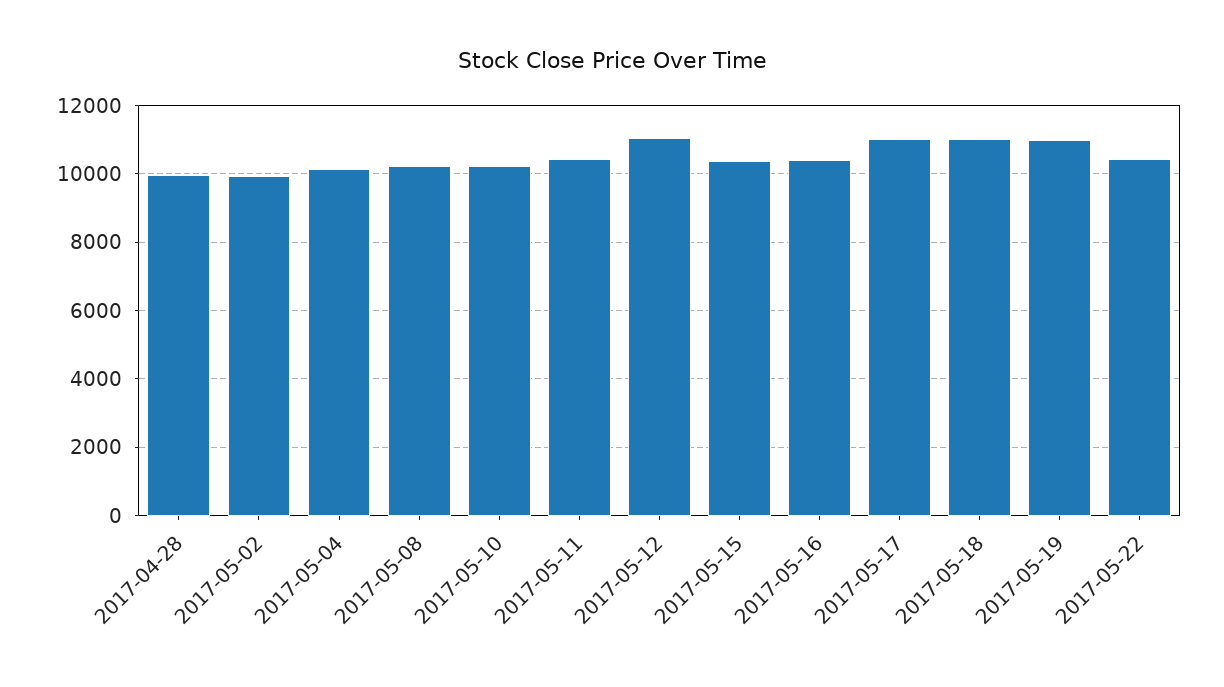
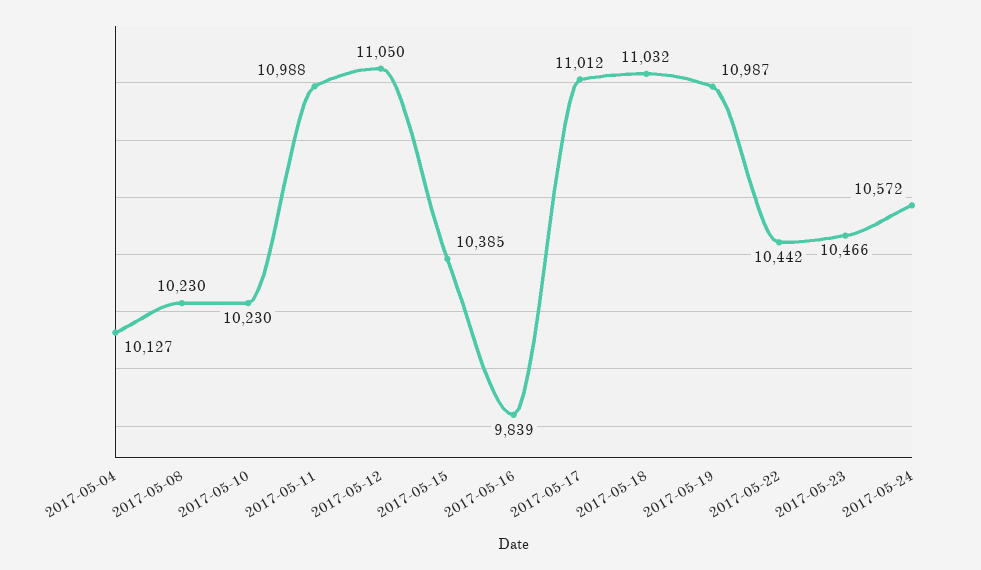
2017-04-28: 10000 -> none
2017-05-02: 10000 -> none
2017-05-11: 10400 -> 10988
2017-05-16: 10400 -> 9839
2017-05-23: none -> 10466
2017-05-24: none -> 10572

